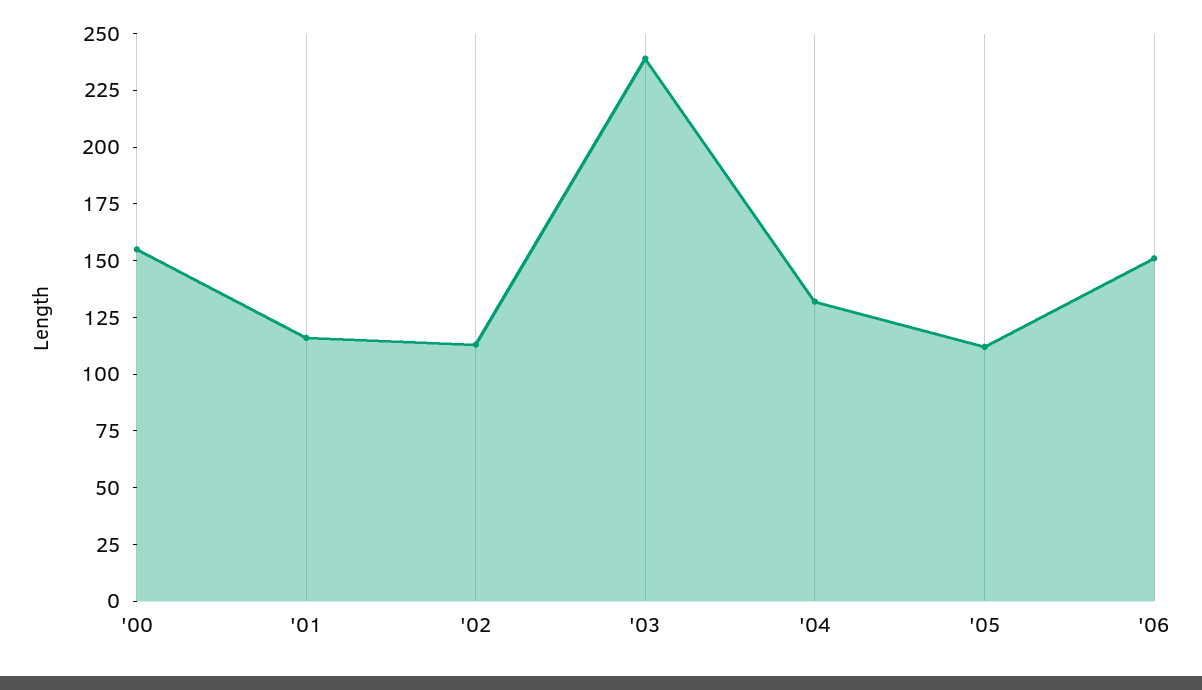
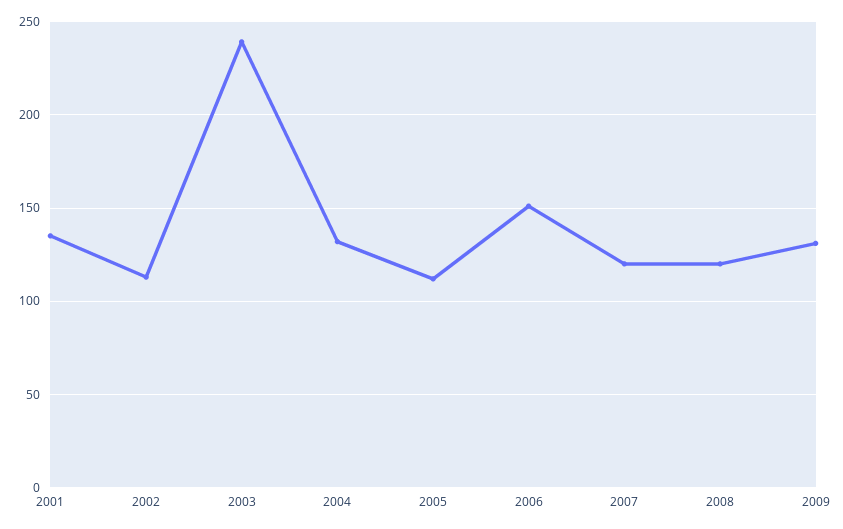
'00: 155 -> none
'01: 115 -> 135
2007: none -> 120
2008: none -> 120
2009: none -> 130

